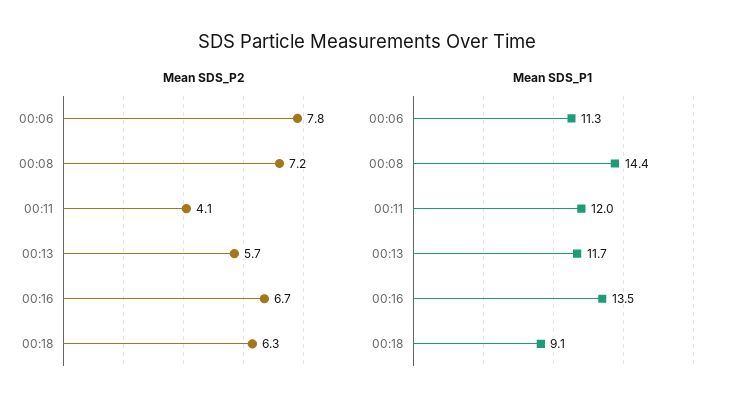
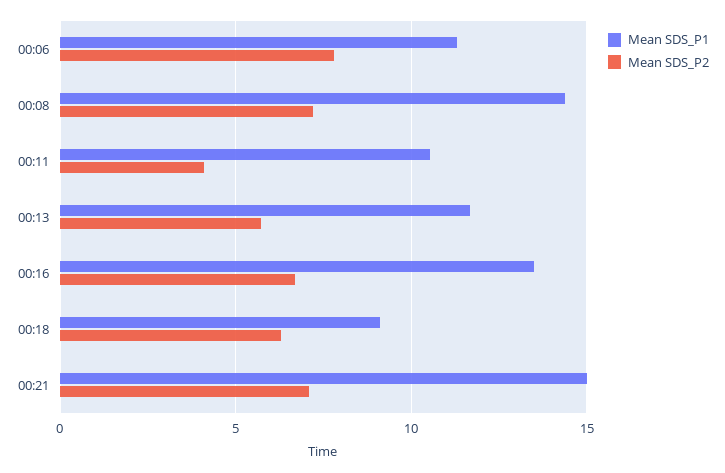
Mean SDS_P1, 00:11: 12 -> 10.5
Mean SDS_P1, 00:21: none -> 15
Mean SDS_P2, 00:21: none -> 7

